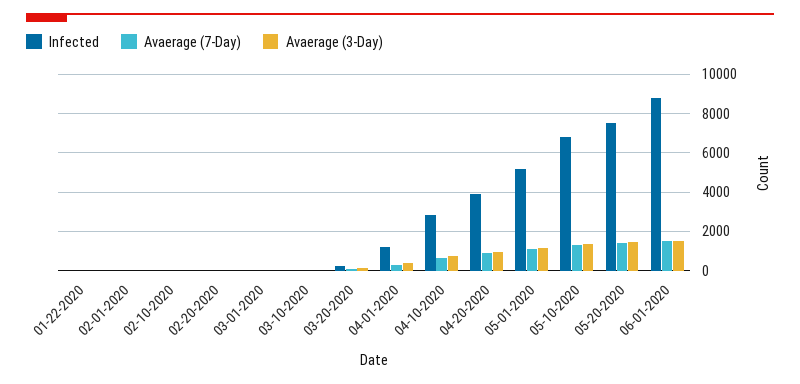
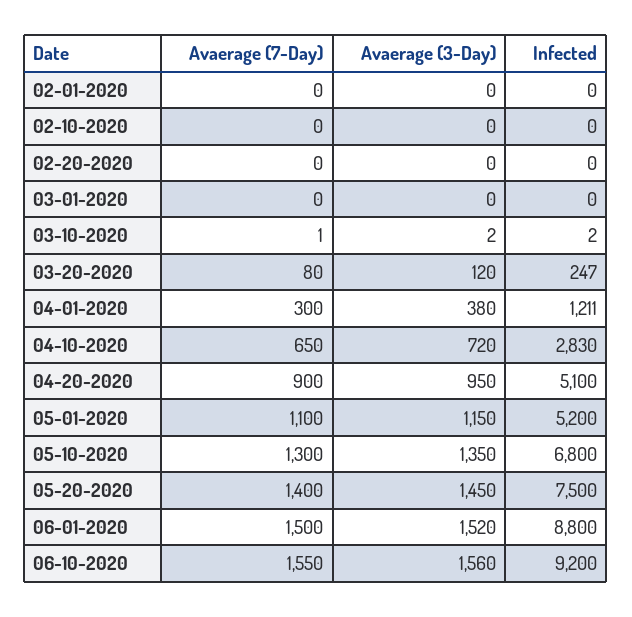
Infected, 01-22-2020: 0 -> none
Avaerage (7-Day), 01-22-2020: 0 -> none
Avaerage (3-Day), 01-22-2020: 0 -> none
Infected, 04-20-2020: 4000 -> 5100
Avaerage (7-Day), 06-10-2020: none -> 1550
Avaerage (3-Day), 06-10-2020: none -> 1560
Infected, 06-10-2020: none -> 9200

